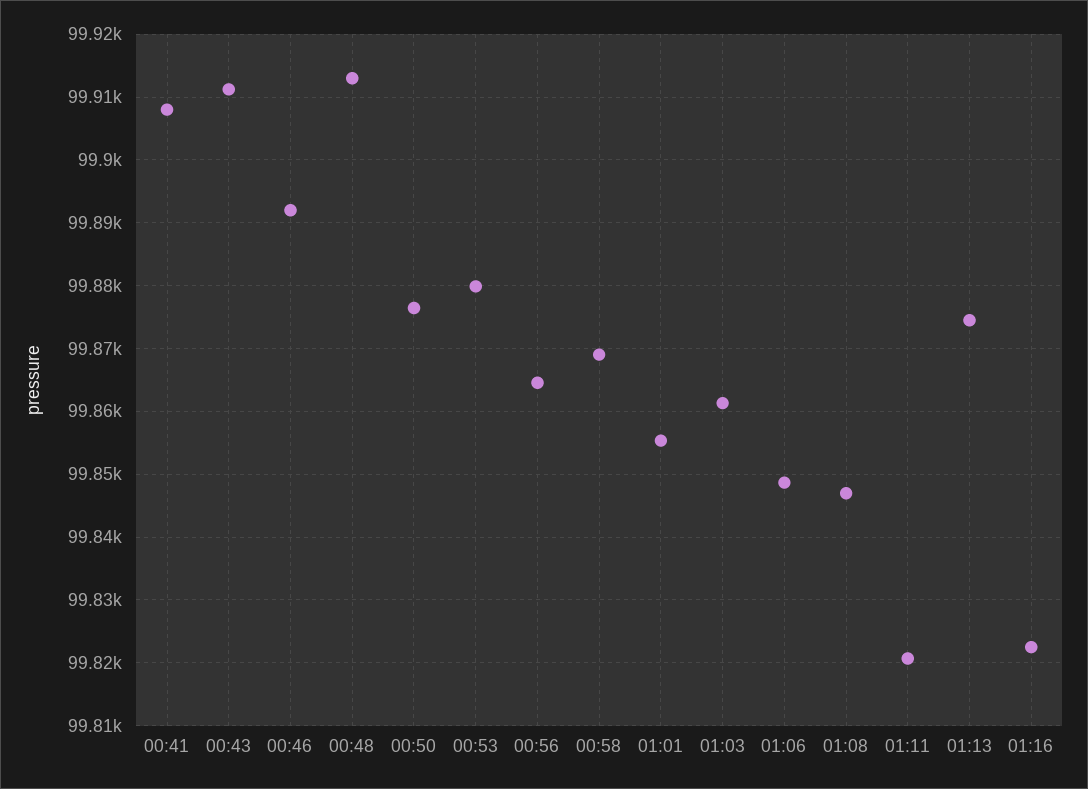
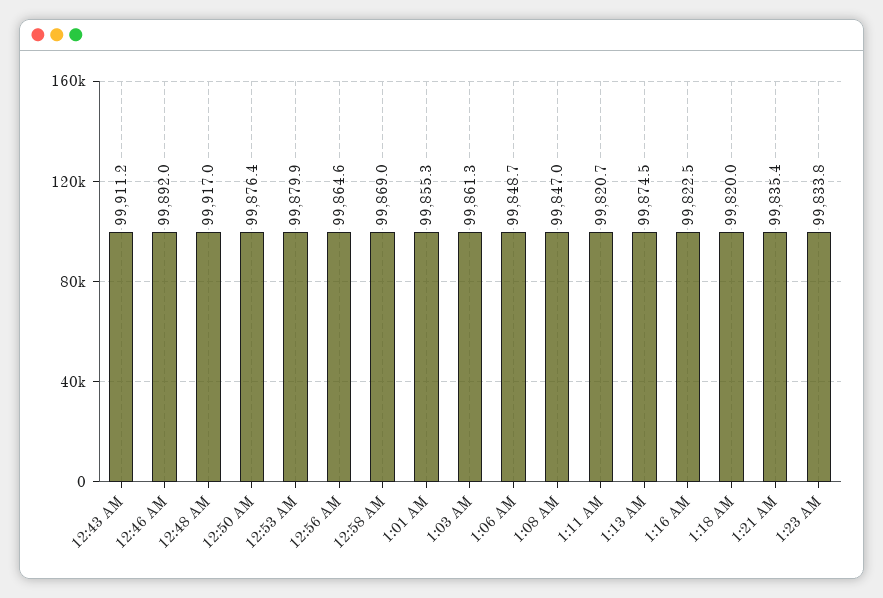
00:41: 99908 -> none
00:48: 99913 -> 99917
1:18 AM: none -> 99820
1:21 AM: none -> 99835.4
1:23 AM: none -> 99833.8

